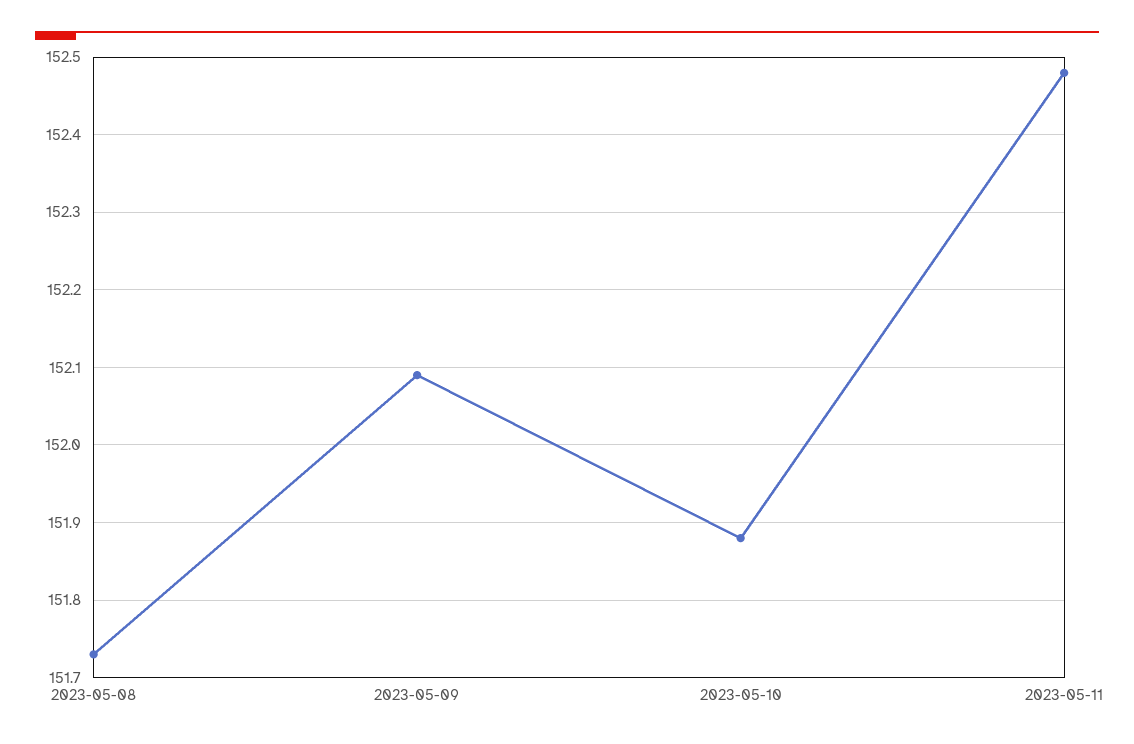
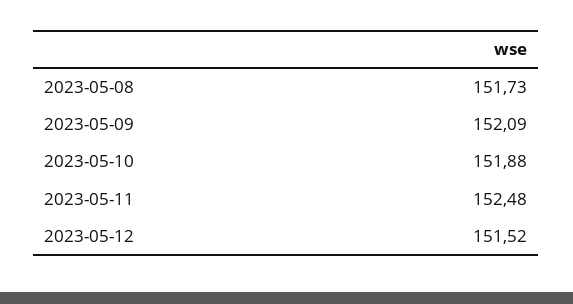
2023-05-12: none -> 151.52

